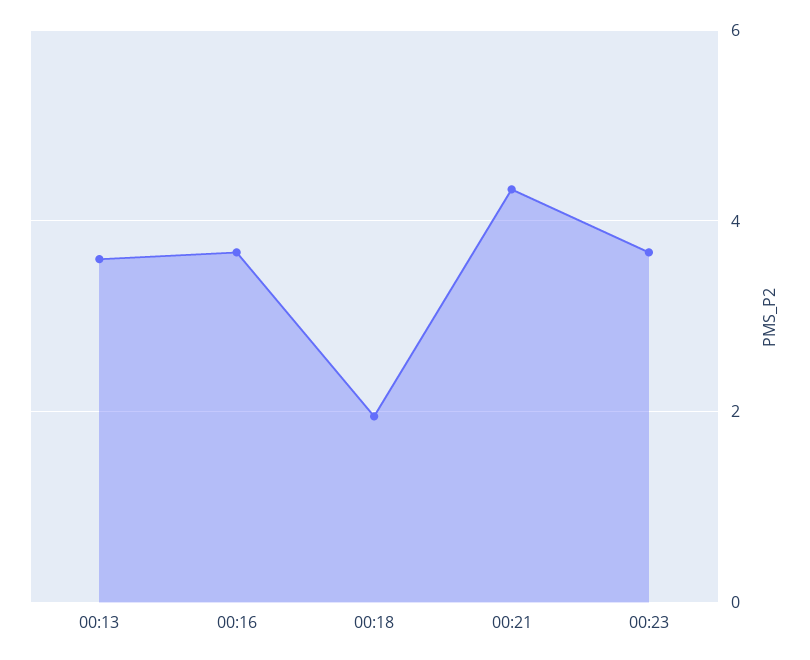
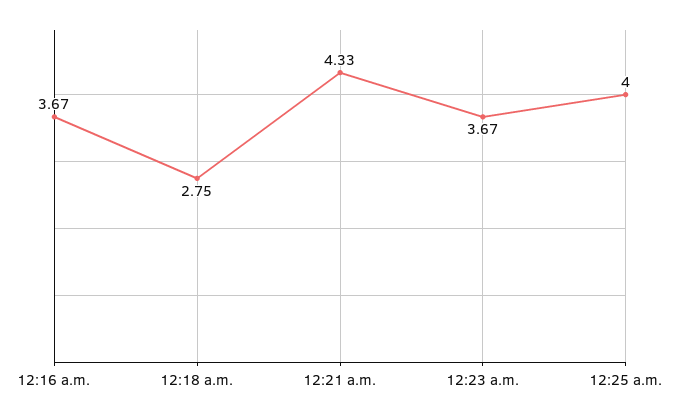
00:13: 3.6 -> none
00:18: 2 -> 2.75
12:25 a.m.: none -> 4

